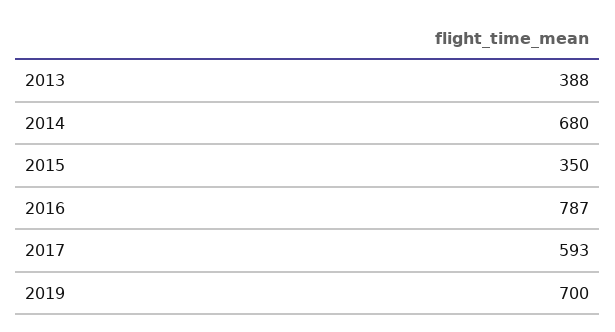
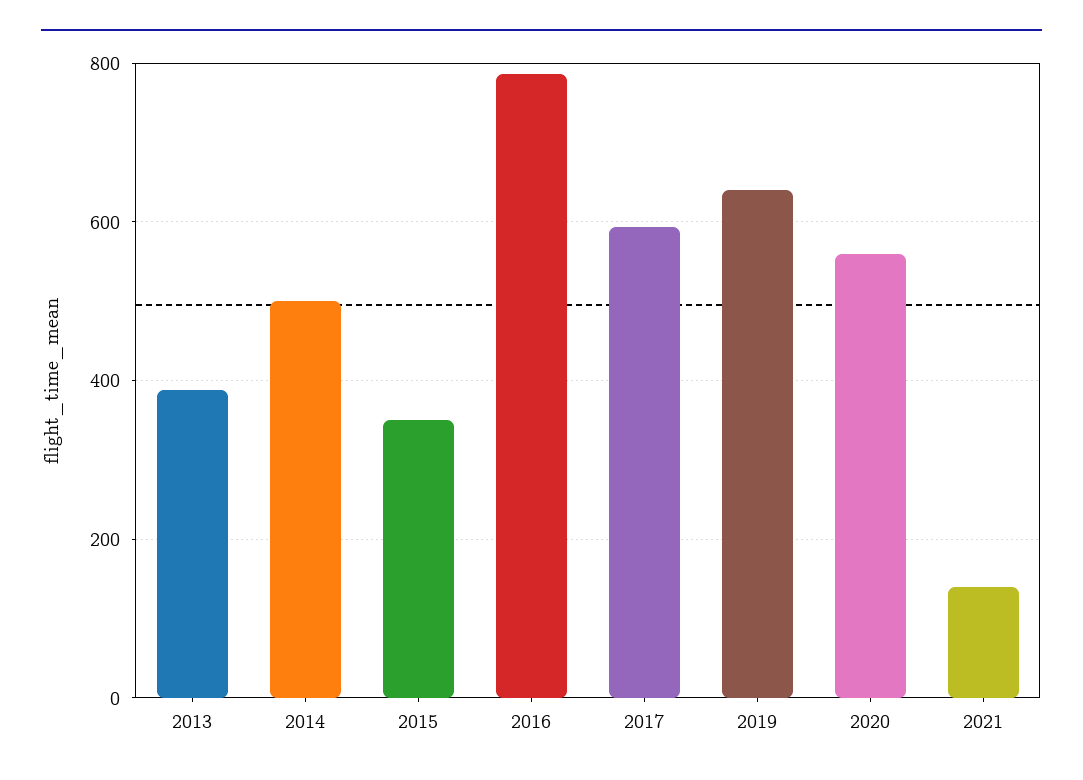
2014: 680 -> 500
2019: 700 -> 640
2020: none -> 560
2021: none -> 140

